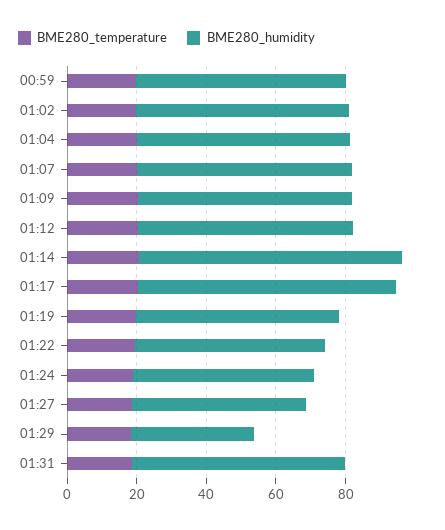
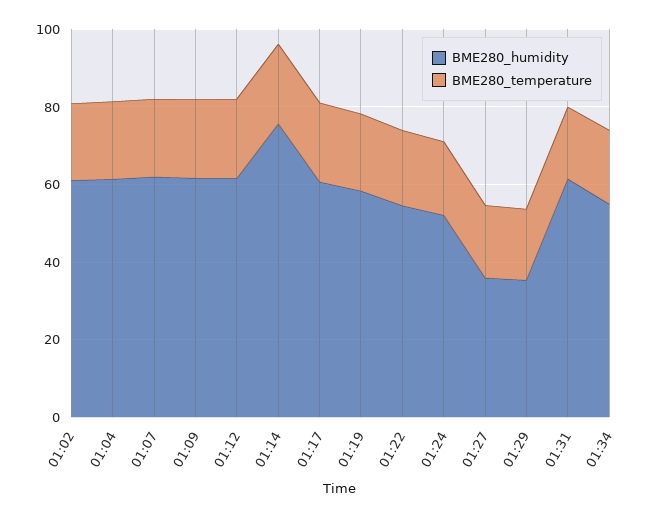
BME280_temperature, 00:59: 20 -> none
BME280_humidity, 00:59: 60 -> none
BME280_humidity, 01:17: 75 -> 60
BME280_humidity, 01:27: 50 -> 35
BME280_humidity, 01:34: none -> 55
BME280_temperature, 01:34: none -> 20

